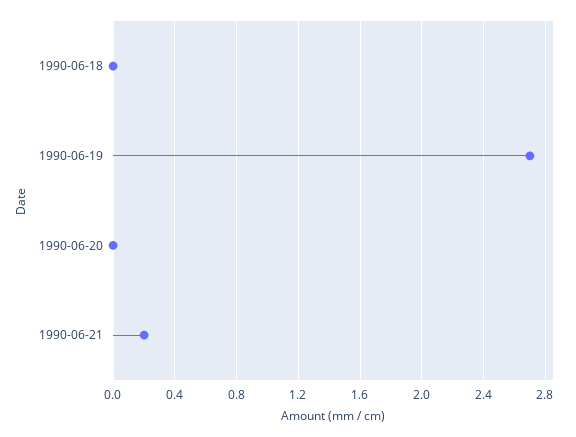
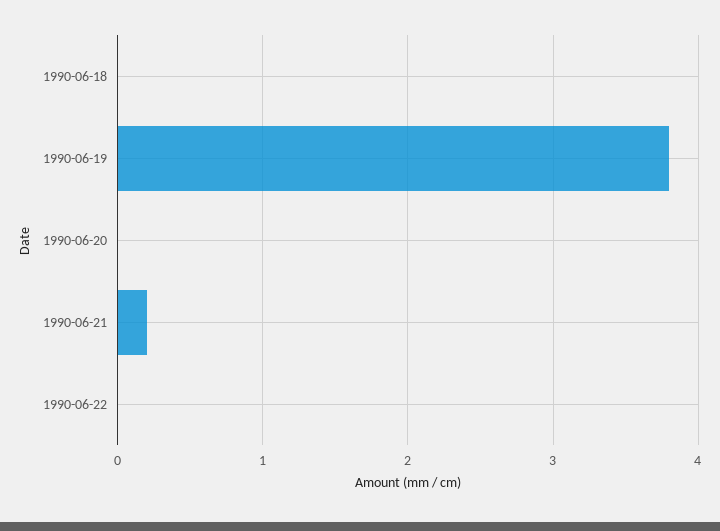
1990-06-19: 2.7 -> 3.8
1990-06-22: none -> 0

